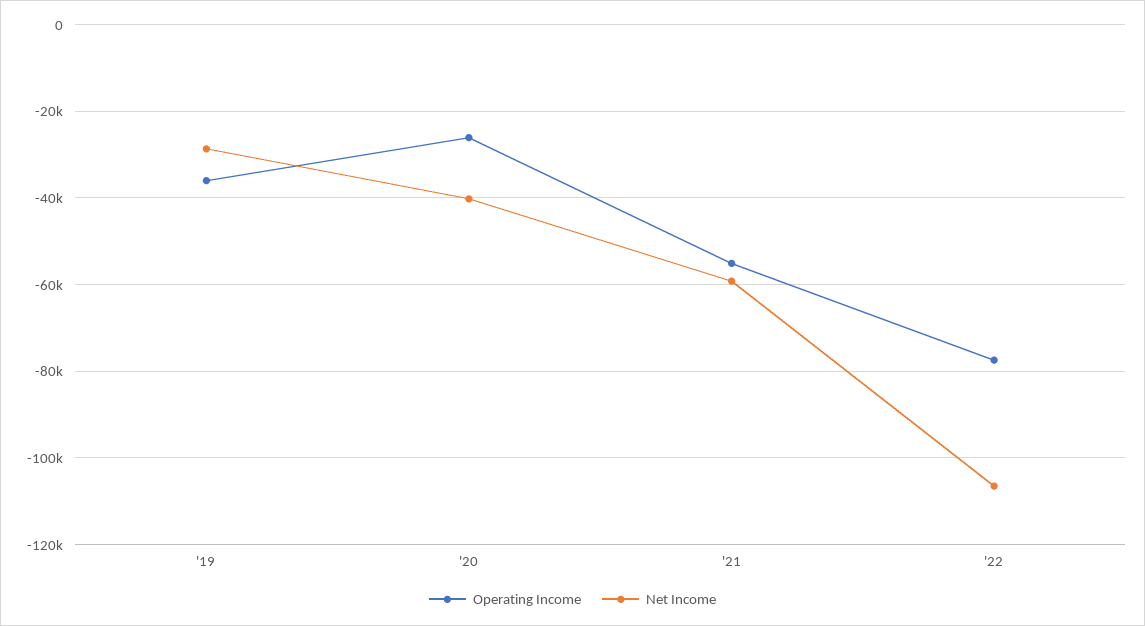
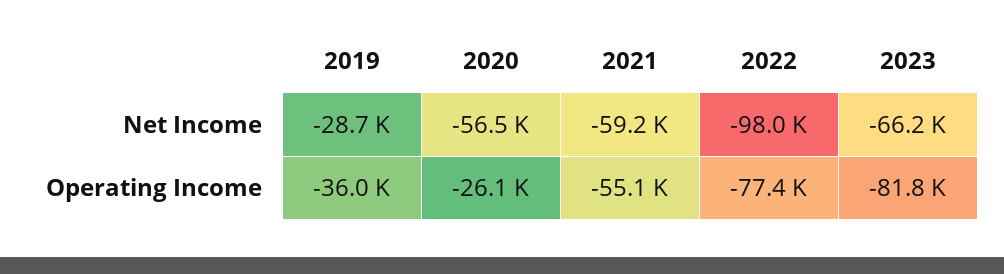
Net Income, '20: -40000 -> -56500
Net Income, '22: -106000 -> -98000
Net Income, 2023: none -> -66200
Operating Income, 2023: none -> -81800

